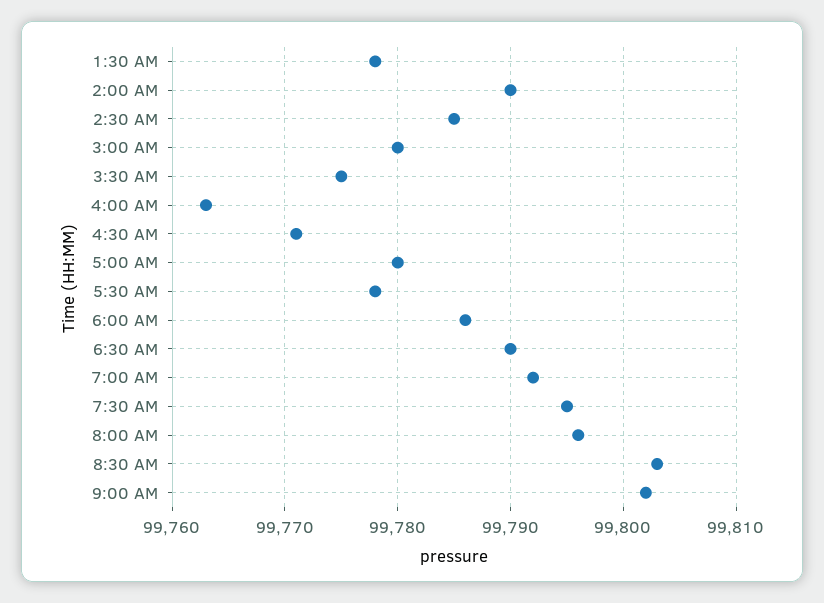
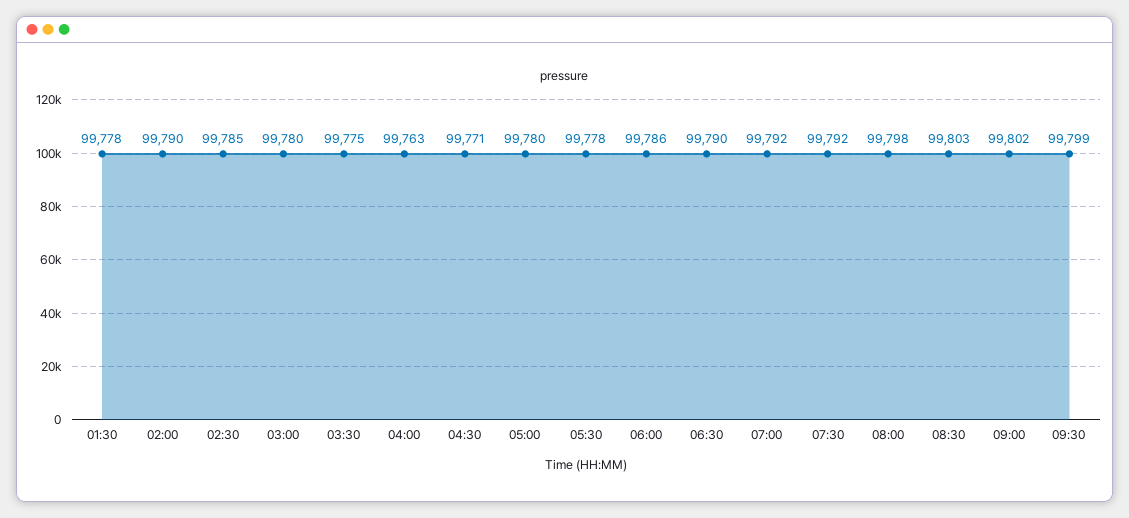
7:30 AM: 99795 -> 99792
8:00 AM: 99796 -> 99798
09:30: none -> 99799

